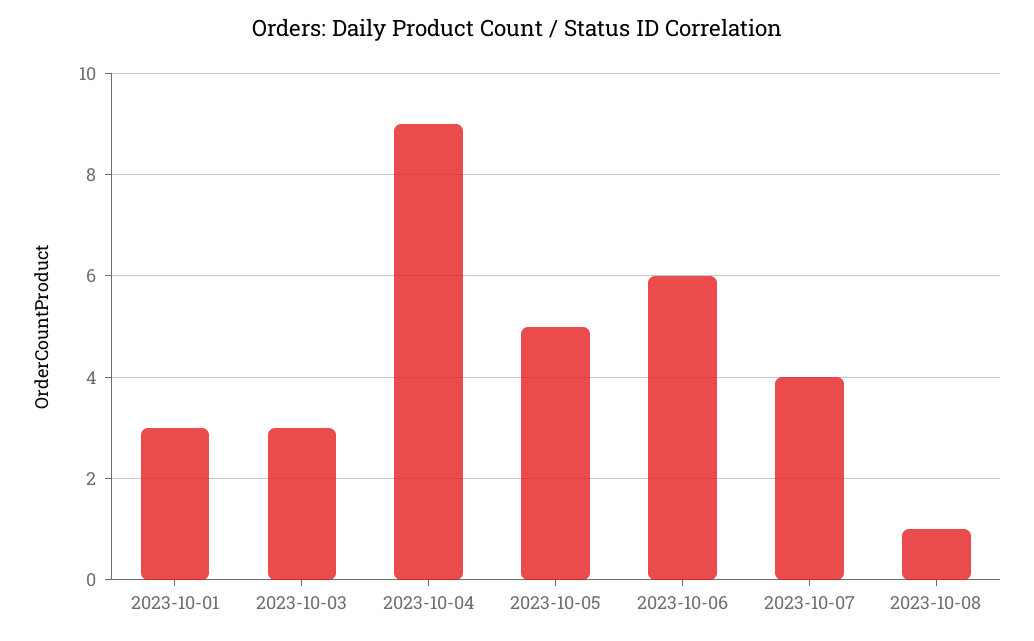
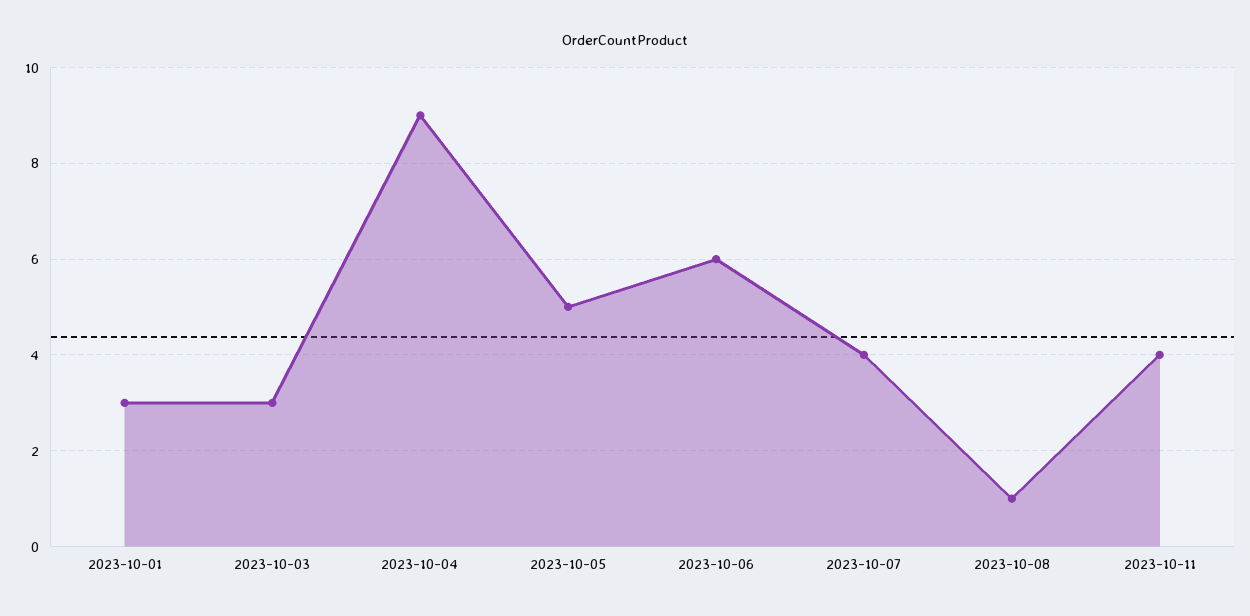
2023-10-11: none -> 4

